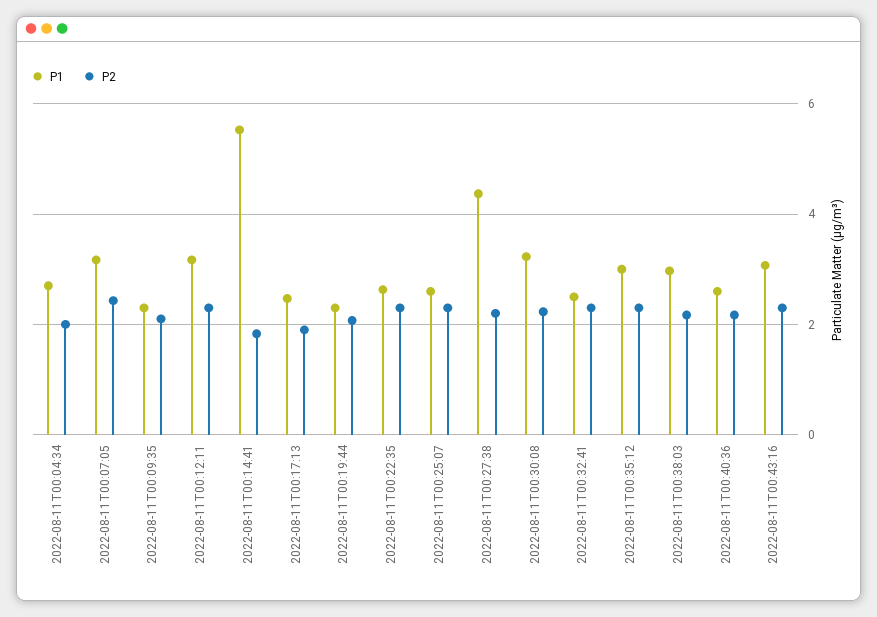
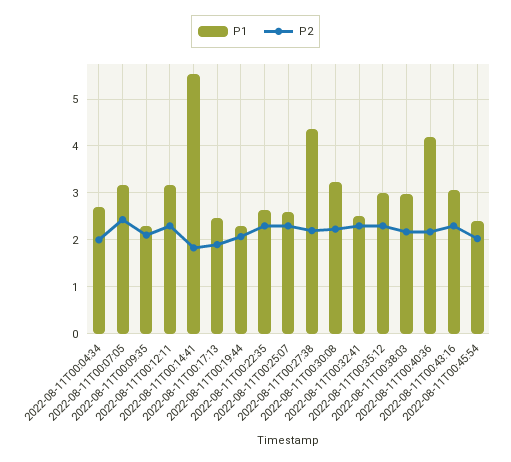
P1, 2022-08-11T00:40:36: 2.6 -> 4.2
P1, 2022-08-11T00:45:54: none -> 2.4
P2, 2022-08-11T00:45:54: none -> 2

